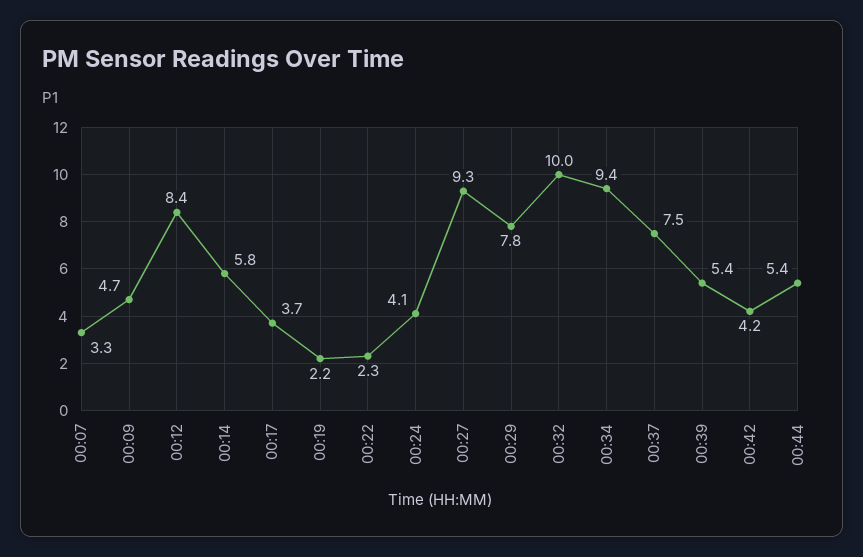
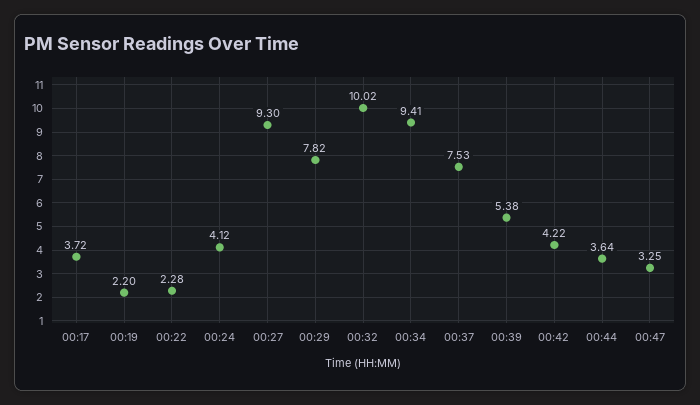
00:07: 3.3 -> none
00:09: 4.7 -> none
00:12: 8.4 -> none
00:14: 5.8 -> none
00:44: 5.4 -> 3.64
00:47: none -> 3.25

